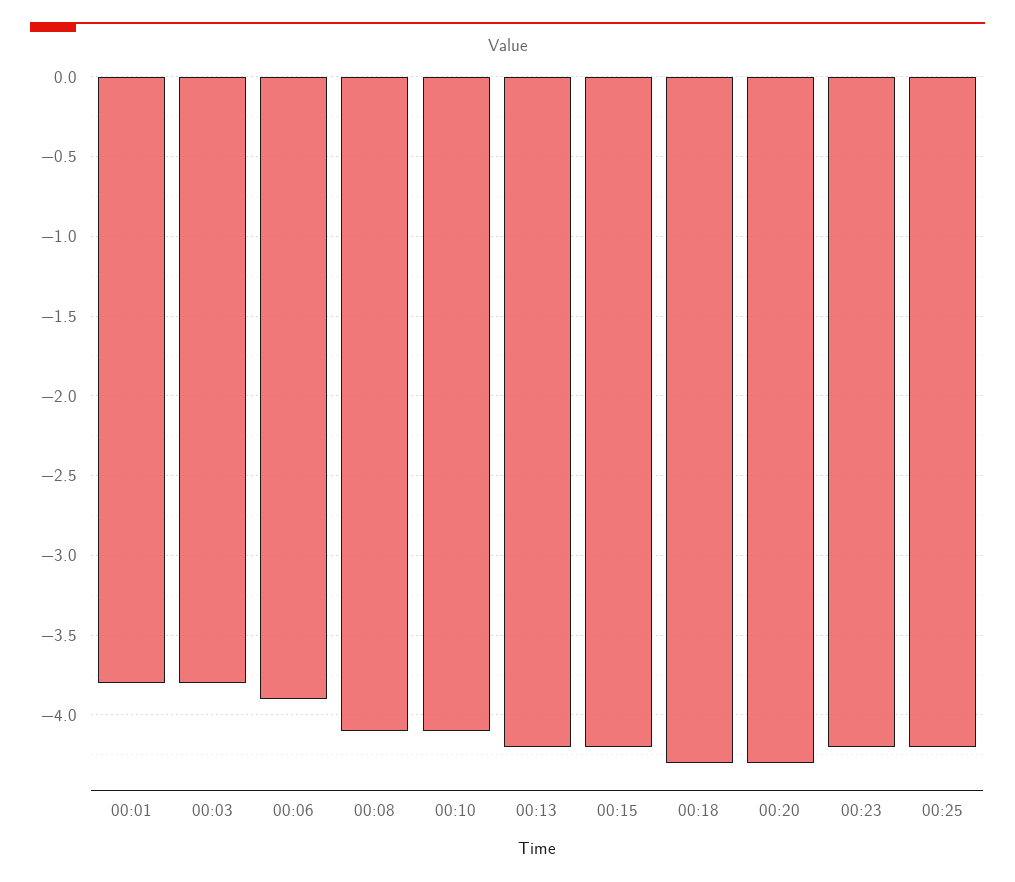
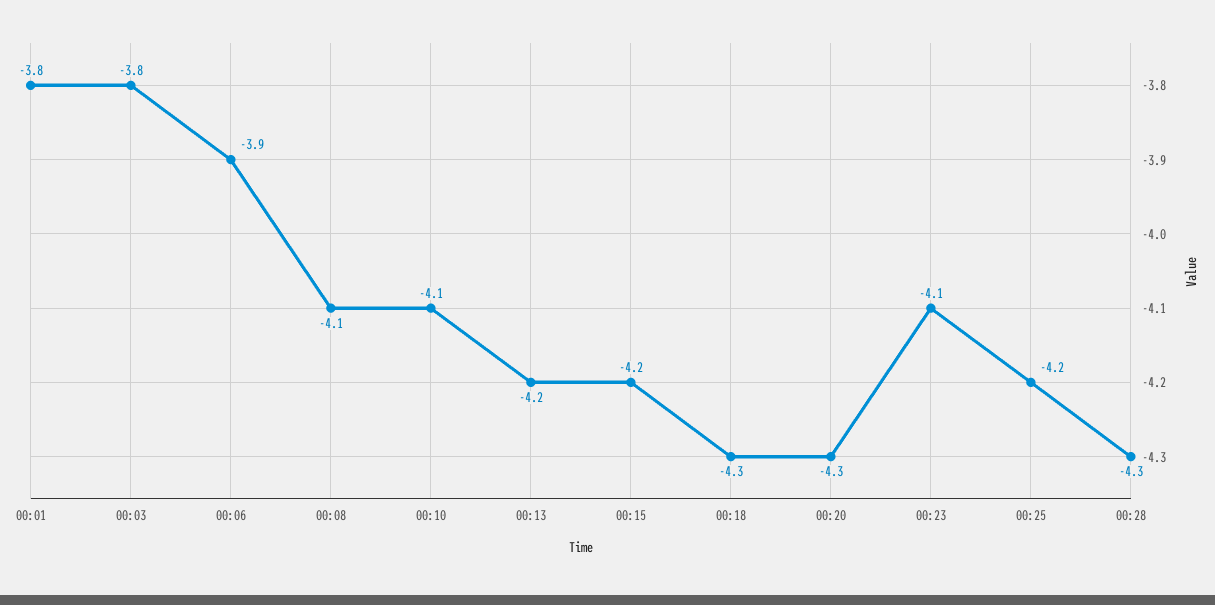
00:23: -4.2 -> -4.1
00:28: none -> -4.3

